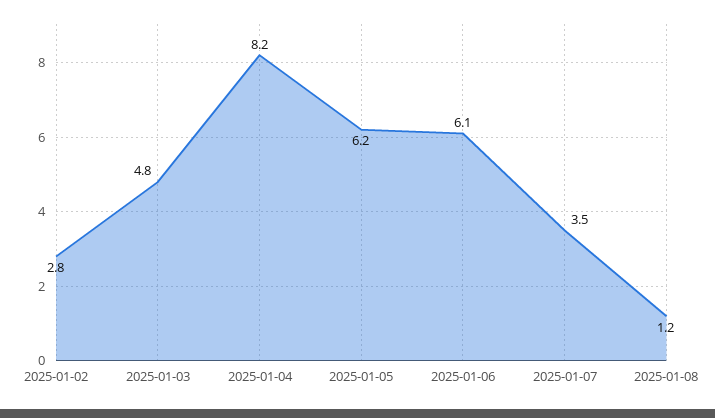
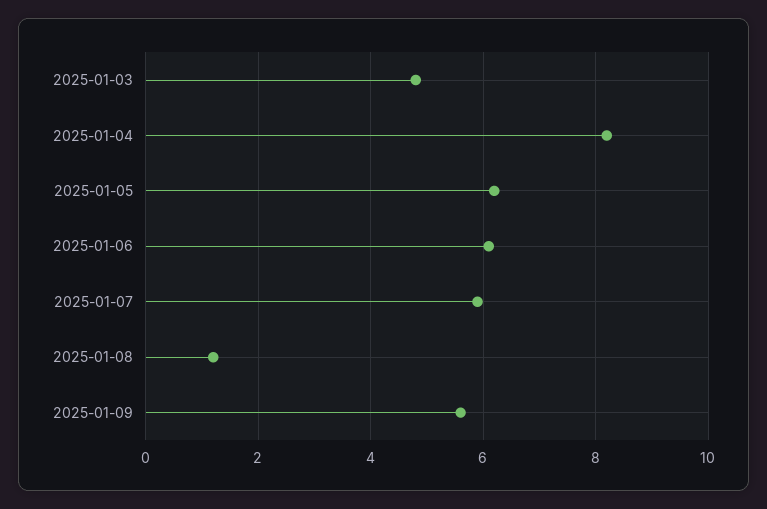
2025-01-02: 2.8 -> none
2025-01-07: 3.5 -> 6
2025-01-09: none -> 5.5

